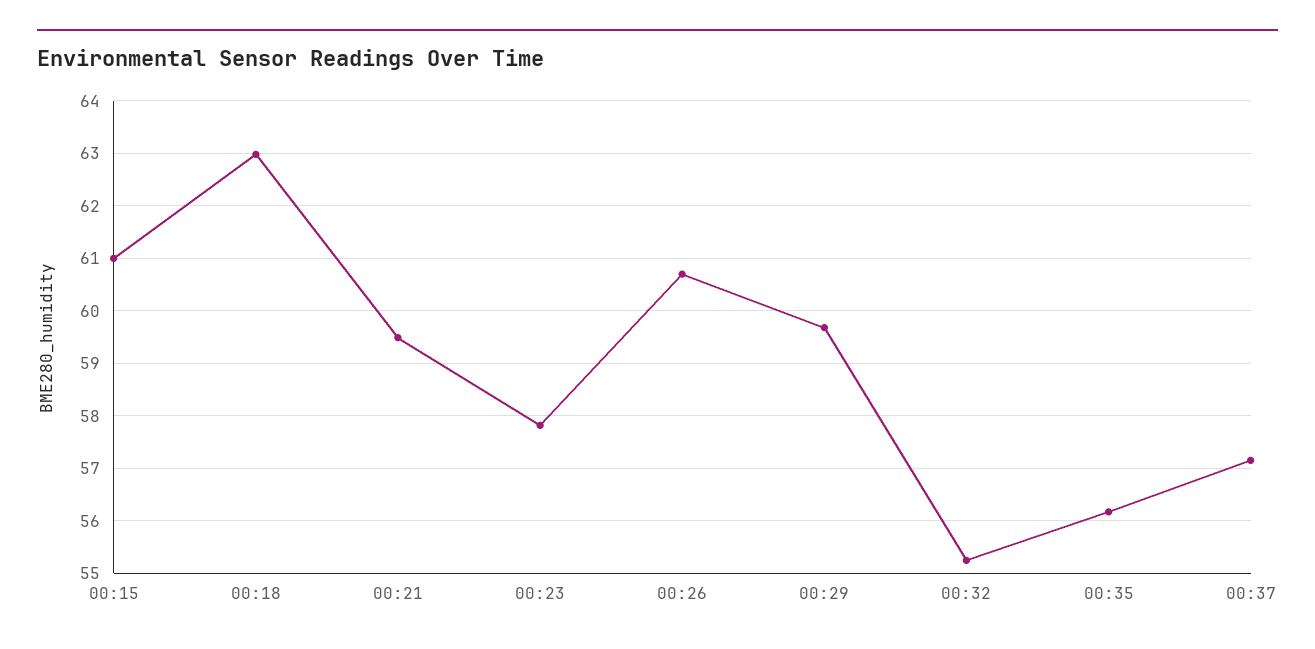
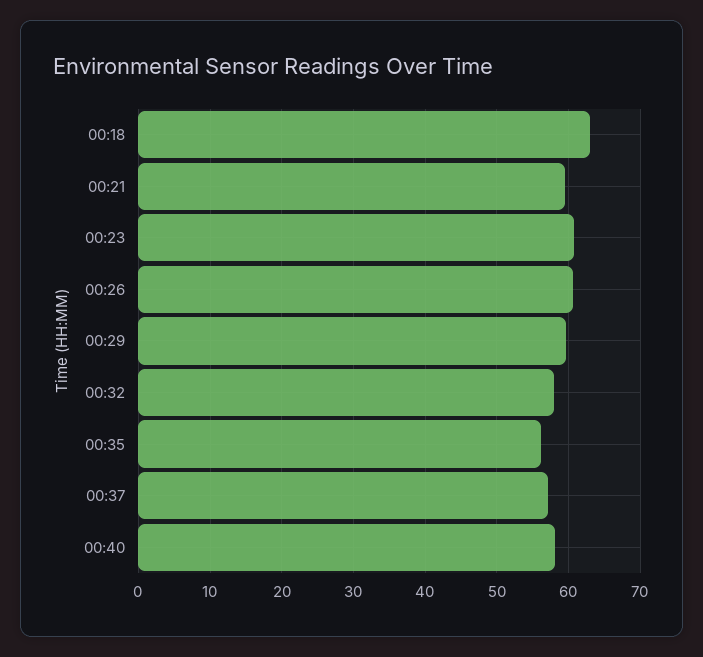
00:15: 61 -> none
00:23: 57.8 -> 61
00:32: 55.2 -> 58
00:40: none -> 58

